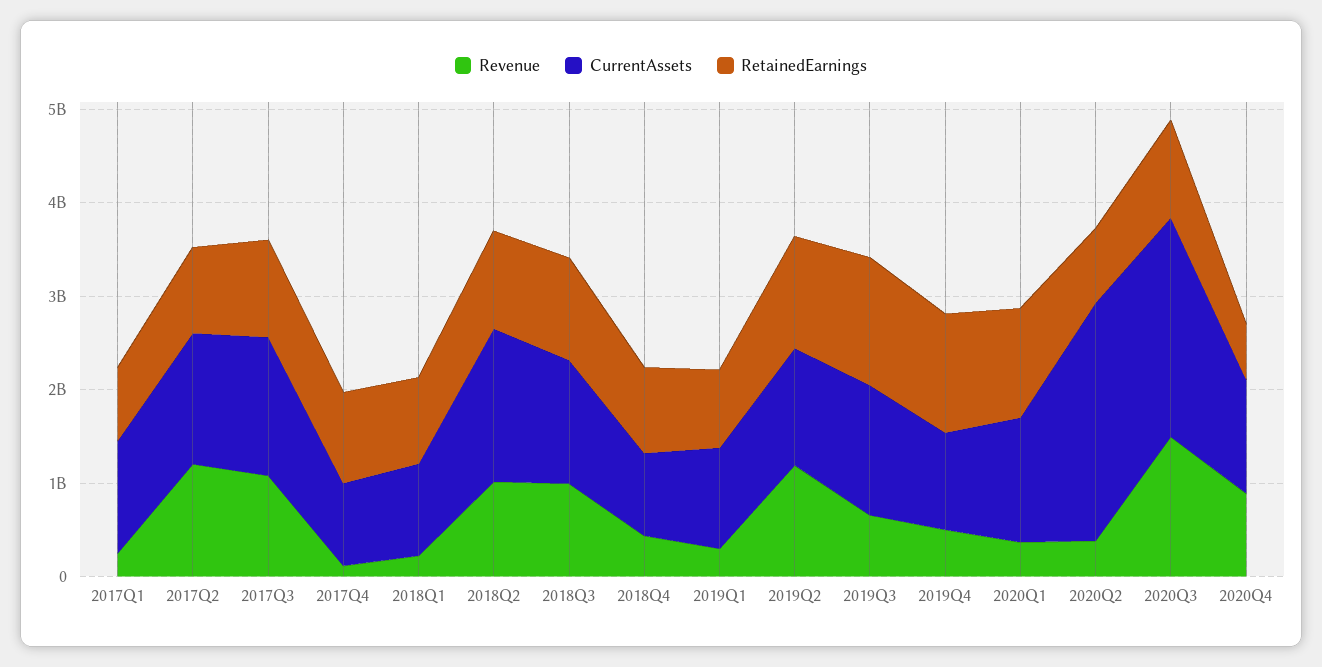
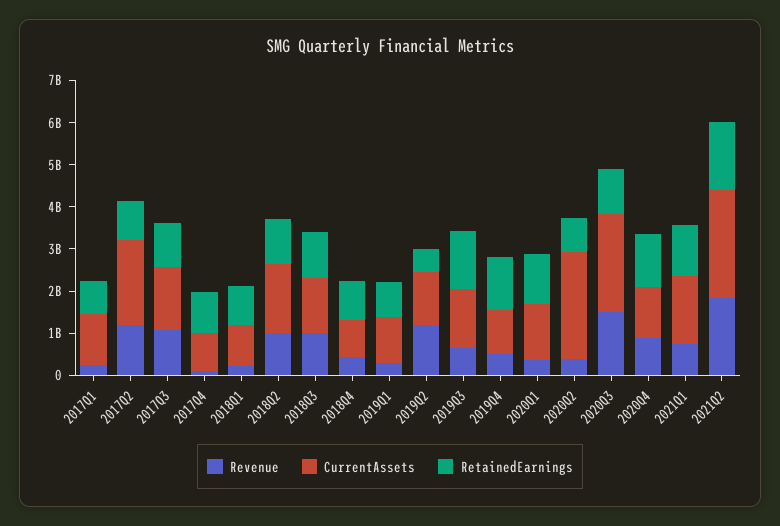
CurrentAssets, 2017Q2: 1400000000 -> 2000000000
RetainedEarnings, 2019Q2: 1200000000 -> 600000000
RetainedEarnings, 2020Q4: 600000000 -> 1200000000
Revenue, 2021Q1: none -> 800000000
CurrentAssets, 2021Q1: none -> 1600000000
RetainedEarnings, 2021Q1: none -> 1200000000
Revenue, 2021Q2: none -> 1800000000
CurrentAssets, 2021Q2: none -> 2600000000
RetainedEarnings, 2021Q2: none -> 1600000000

